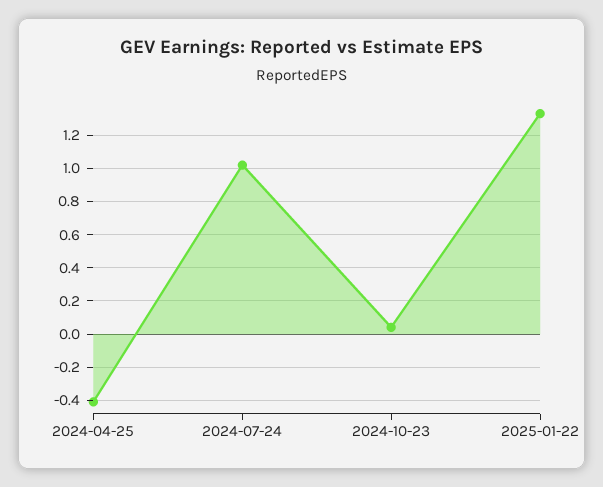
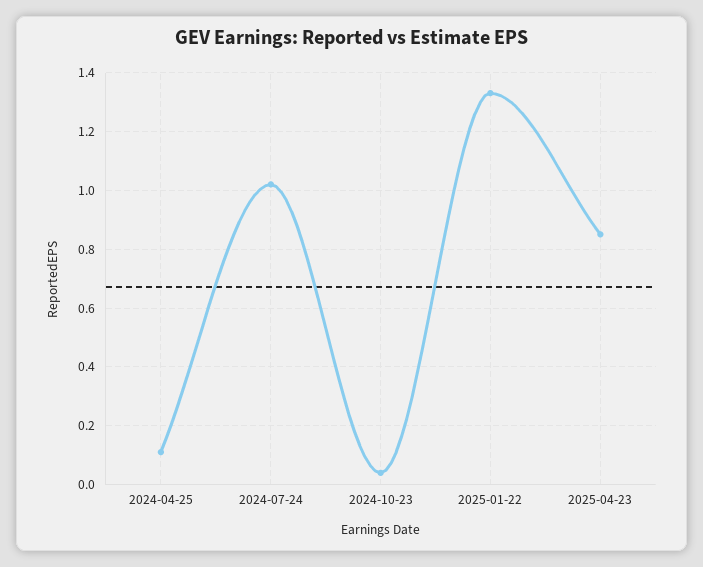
2024-04-25: -0.4 -> 0.1
2025-04-23: none -> 0.85

